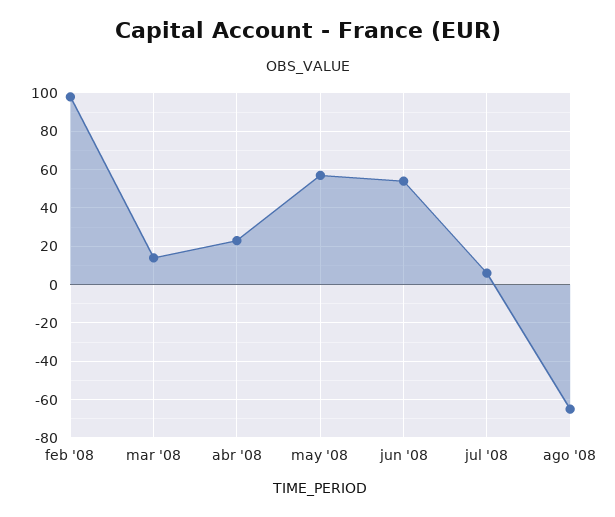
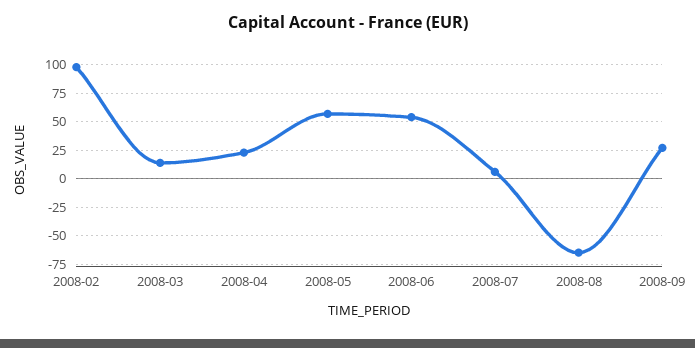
2008-09: none -> 25

